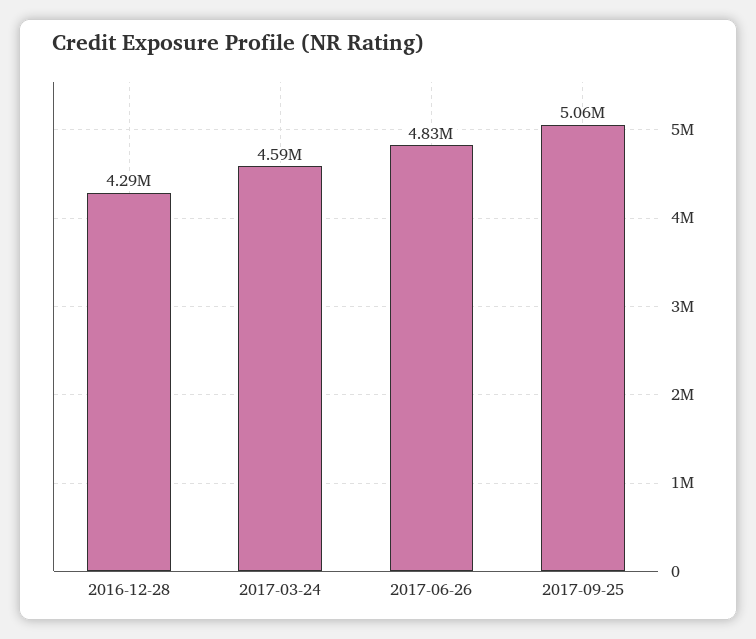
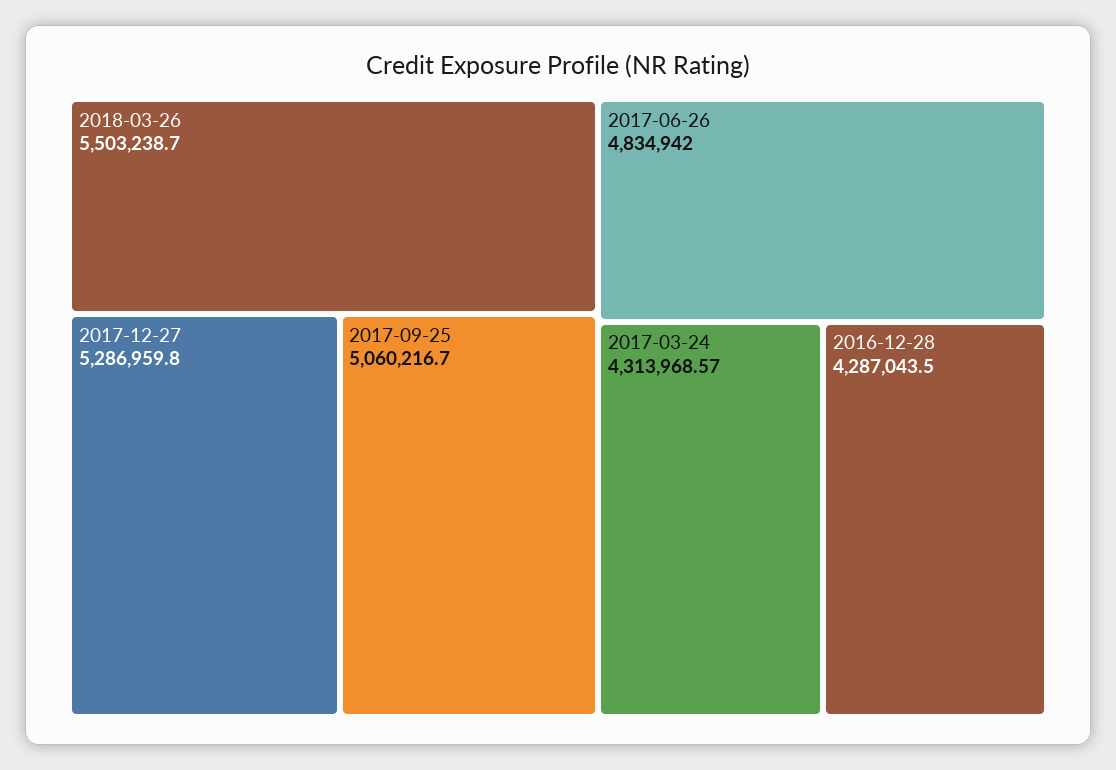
2017-03-24: 4590000 -> 4313968.57
2018-03-26: none -> 5503238.7
2017-12-27: none -> 5286959.8

